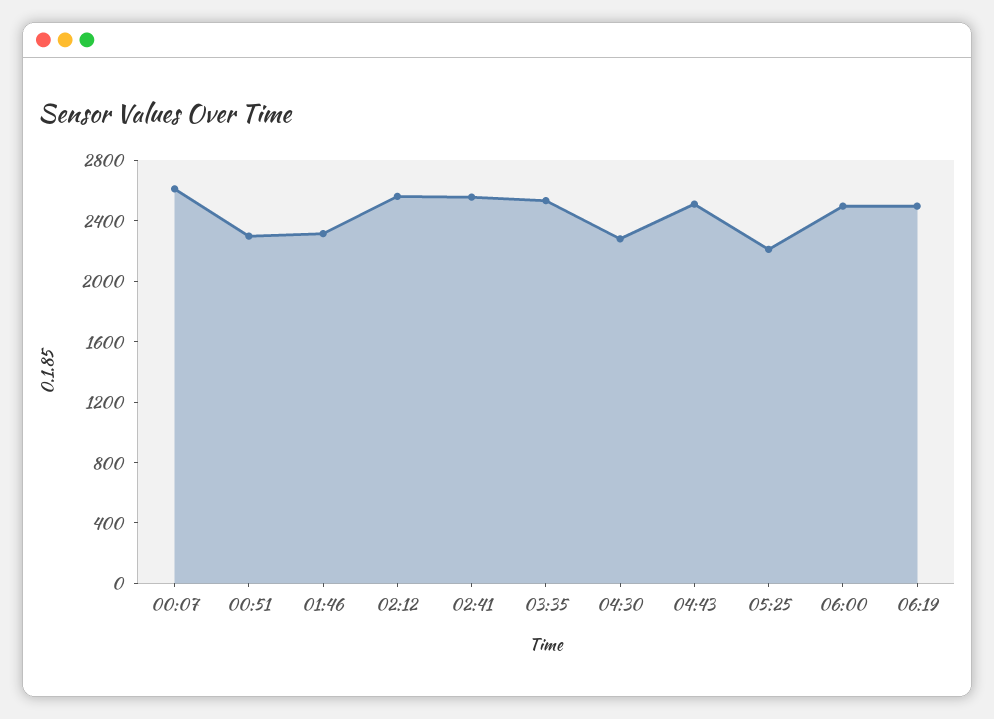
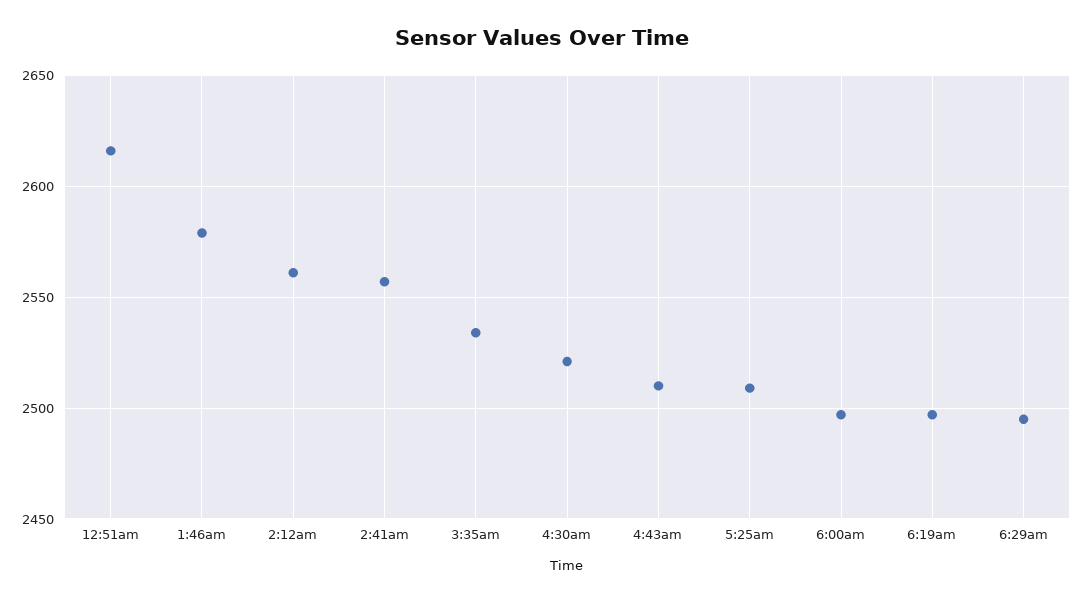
00:07: 2600 -> none
00:51: 2300 -> 2615
01:46: 2300 -> 2580
04:30: 2300 -> 2520
05:25: 2200 -> 2510
6:29am: none -> 2495

